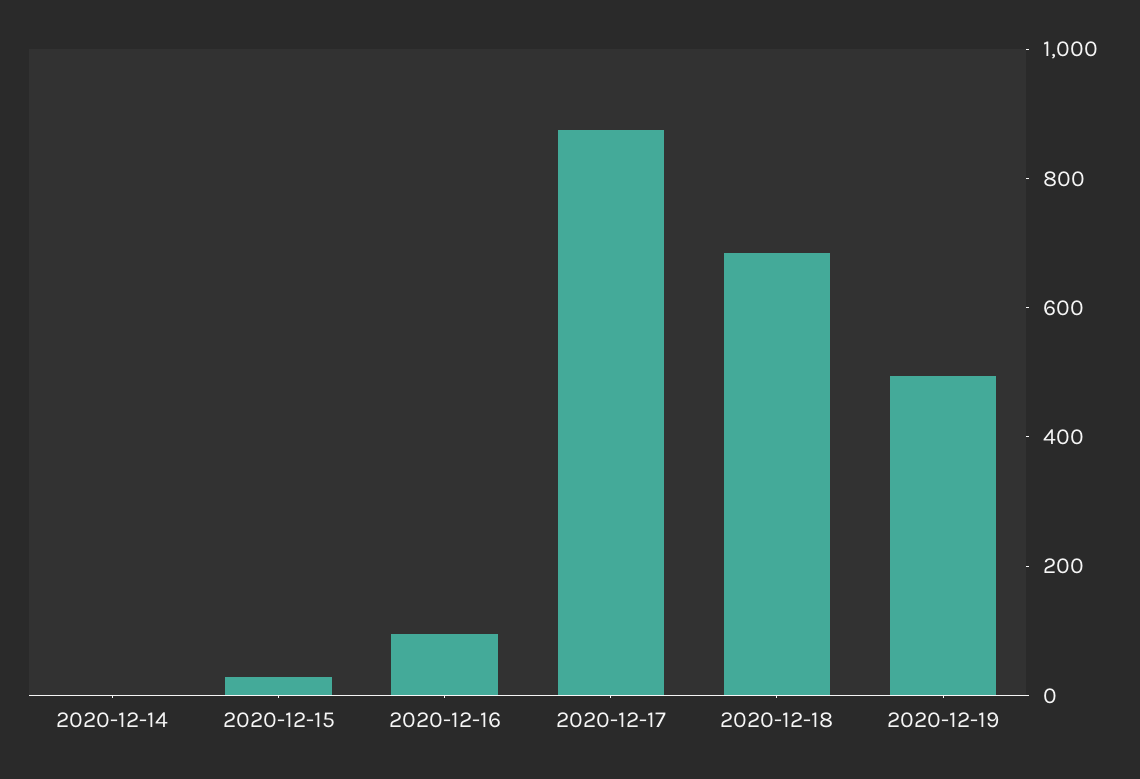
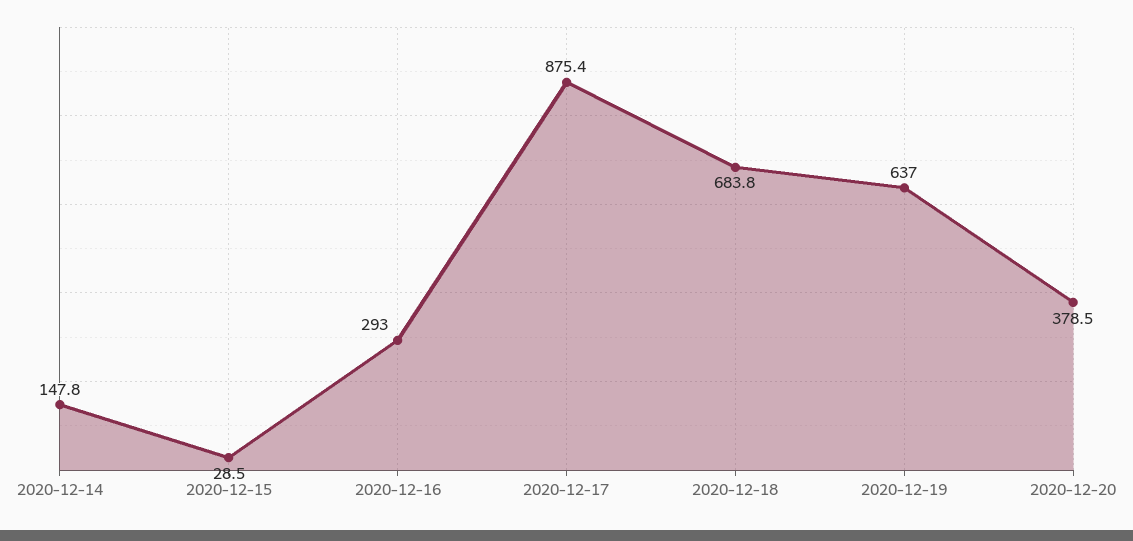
2020-12-14: 0 -> 147.8
2020-12-16: 100 -> 293
2020-12-19: 500 -> 637
2020-12-20: none -> 378.5

